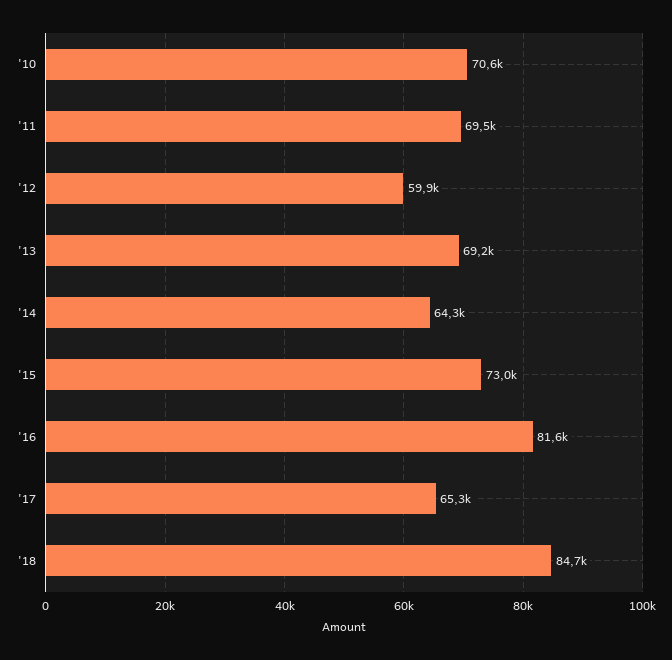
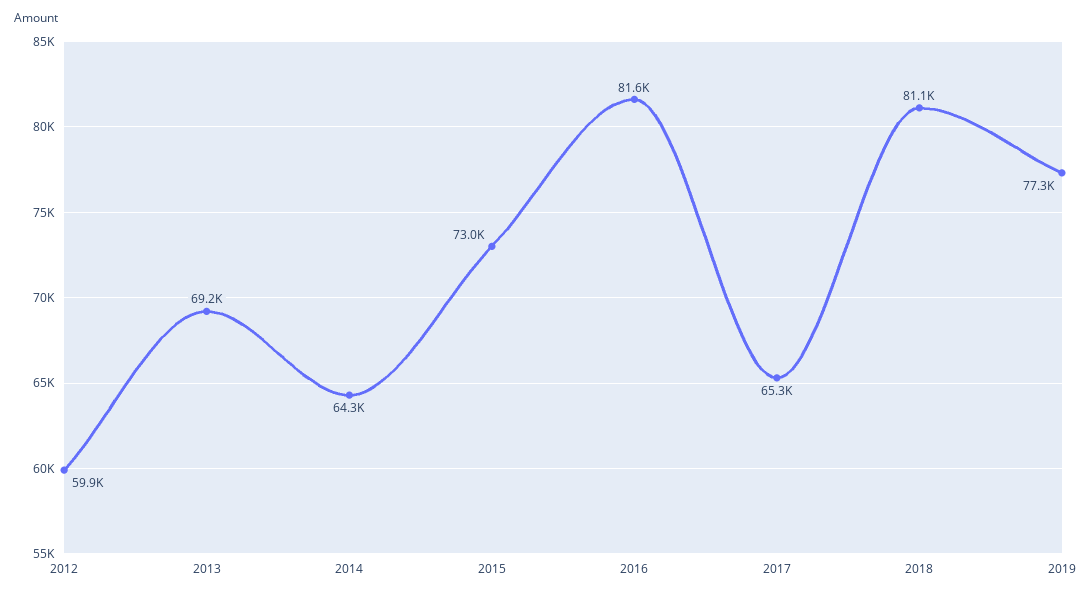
'10: 70600 -> none
'11: 69500 -> none
'18: 84700 -> 81100
2019: none -> 77300

